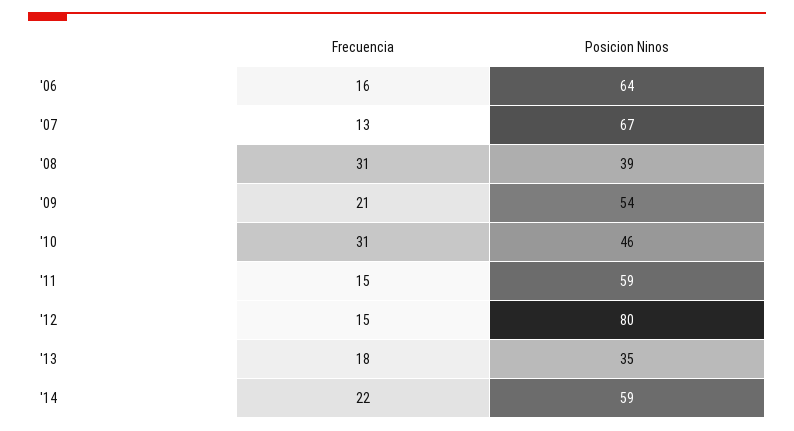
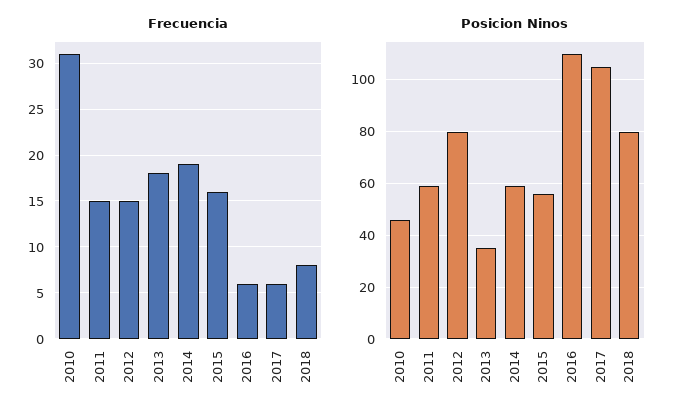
Frecuencia, '06: 16 -> none
Posicion Ninos, '06: 64 -> none
Frecuencia, '07: 13 -> none
Posicion Ninos, '07: 67 -> none
Frecuencia, '08: 31 -> none
Posicion Ninos, '08: 39 -> none
Frecuencia, '09: 21 -> none
Posicion Ninos, '09: 54 -> none
Frecuencia, '14: 22 -> 19
Frecuencia, 2015: none -> 16
Frecuencia, 2016: none -> 6
Frecuencia, 2017: none -> 6
Frecuencia, 2018: none -> 8
Posicion Ninos, 2015: none -> 55
Posicion Ninos, 2016: none -> 110
Posicion Ninos, 2017: none -> 105
Posicion Ninos, 2018: none -> 80

